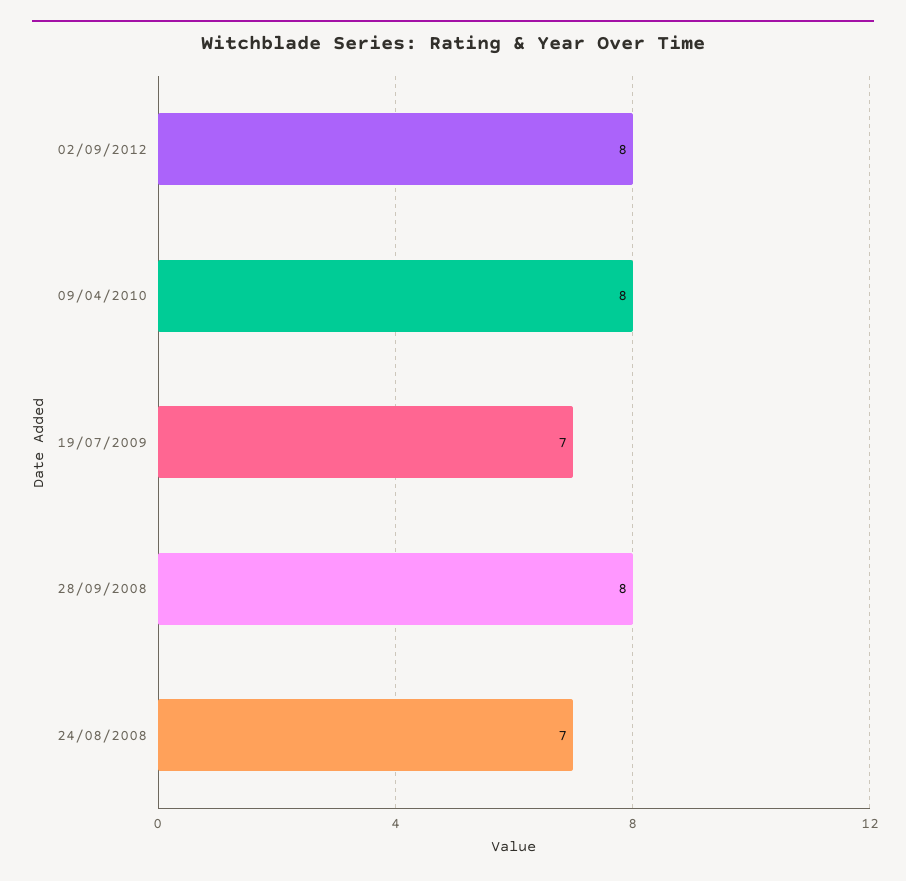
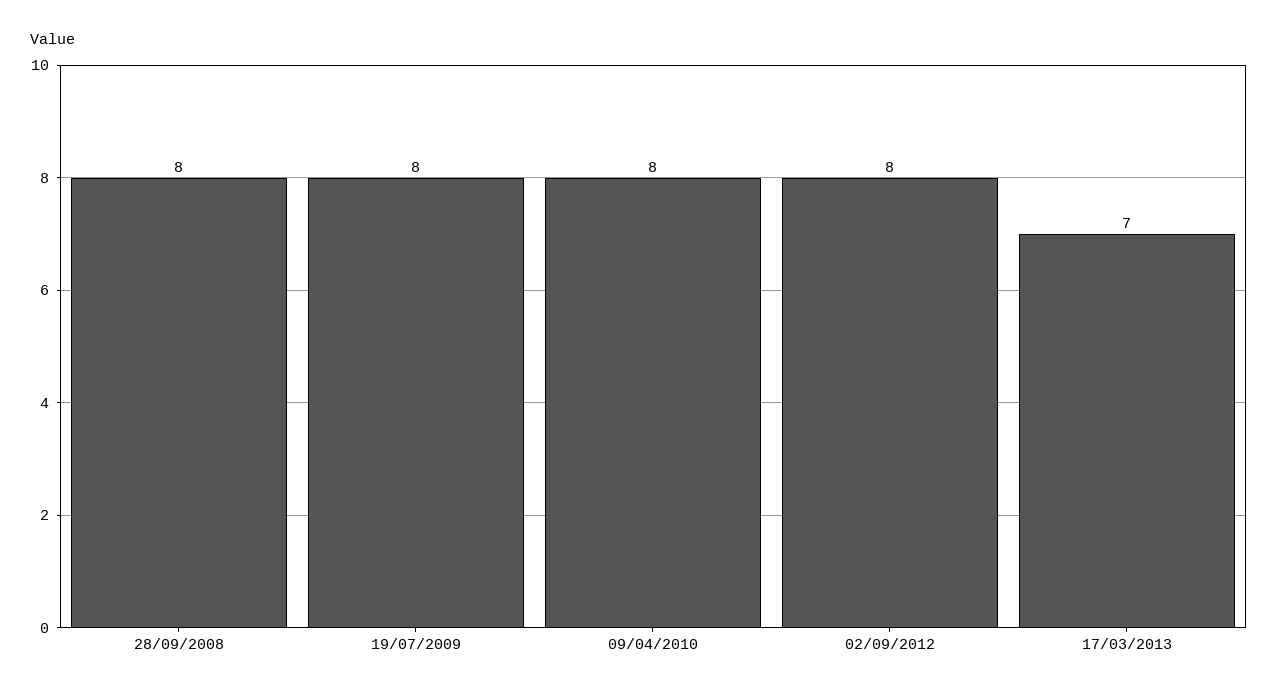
19/07/2009: 7 -> 8
24/08/2008: 7 -> none
17/03/2013: none -> 7

